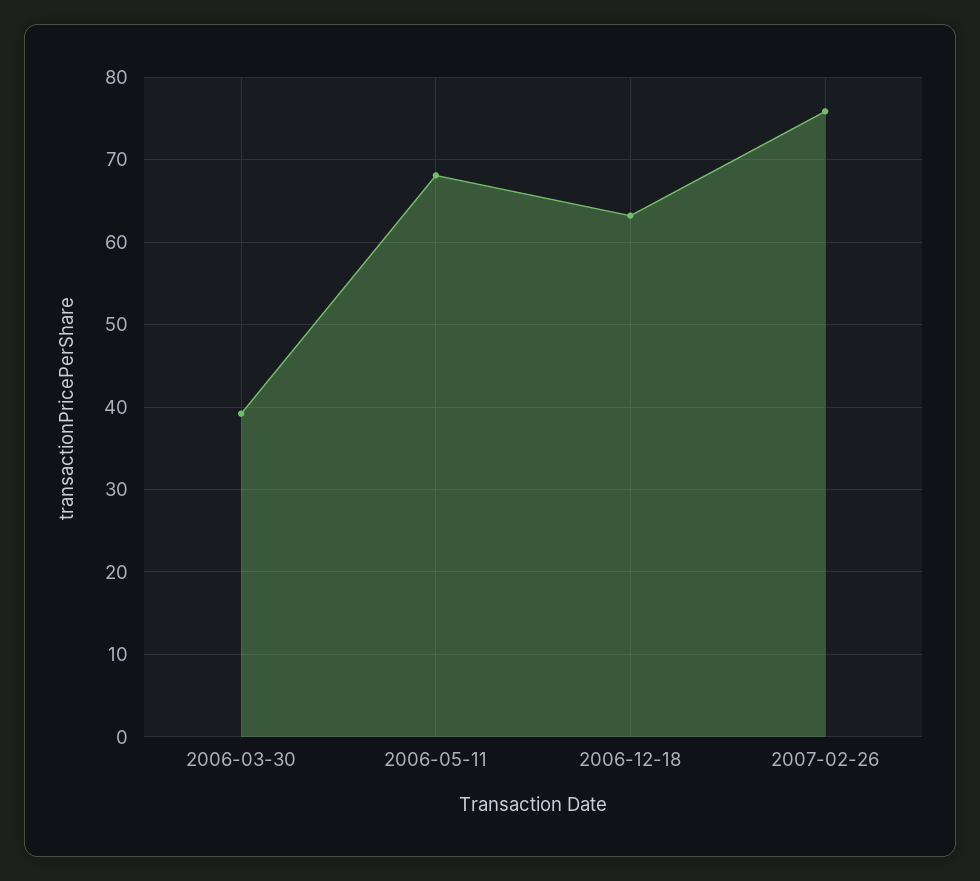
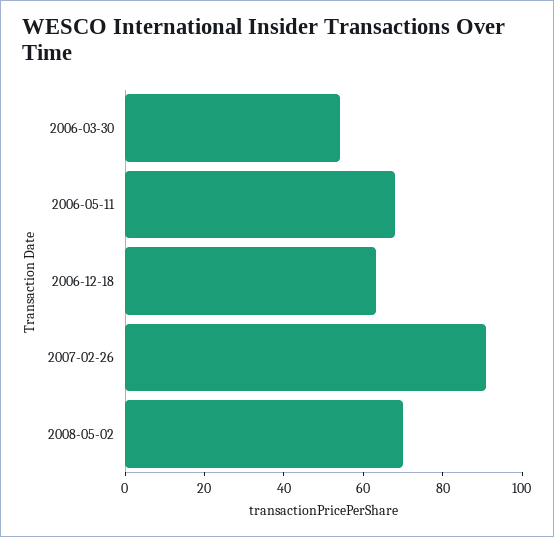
2006-03-30: 39 -> 55
2007-02-26: 76 -> 90
2008-05-02: none -> 70

